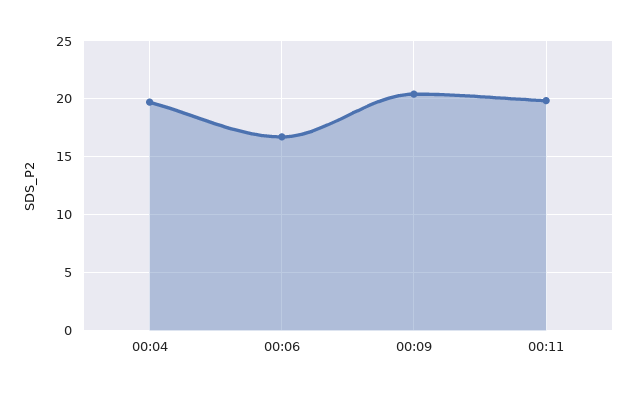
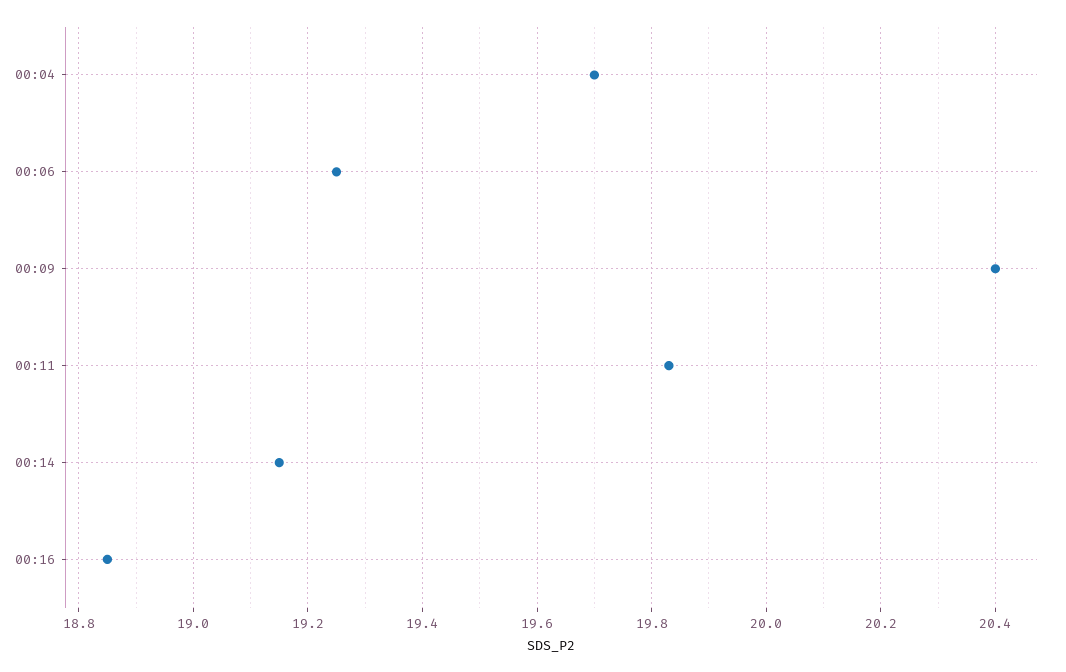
00:06: 17 -> 19.25
00:14: none -> 19.15
00:16: none -> 18.85

